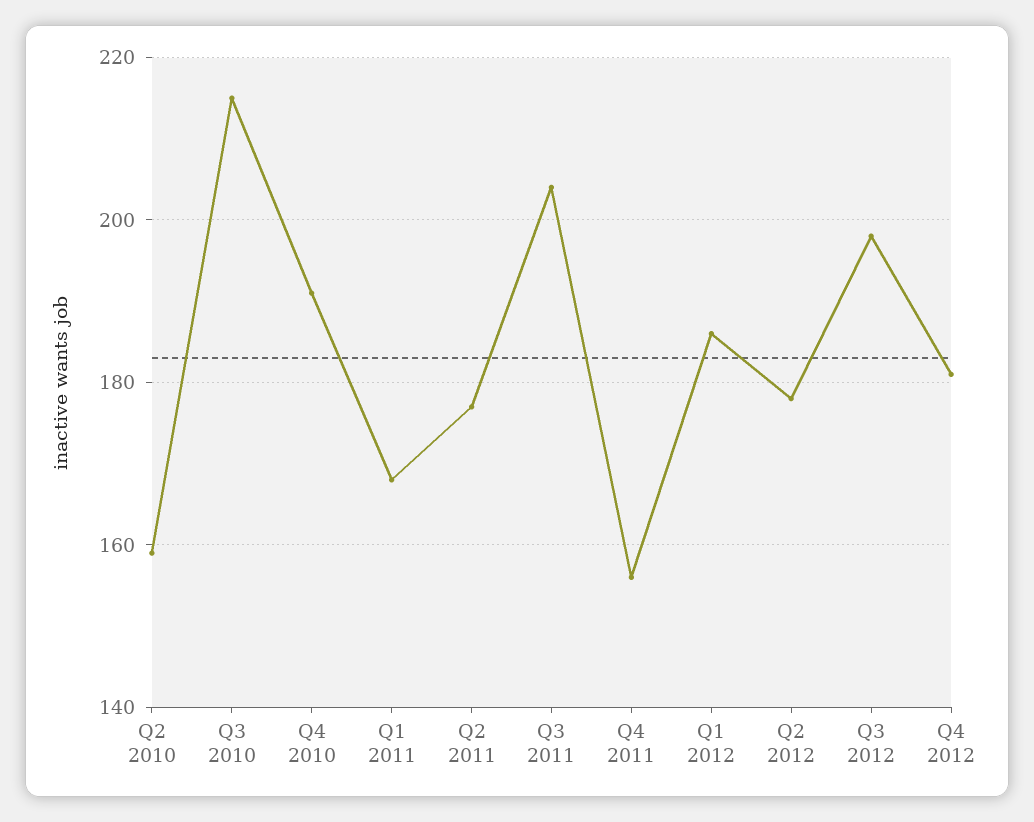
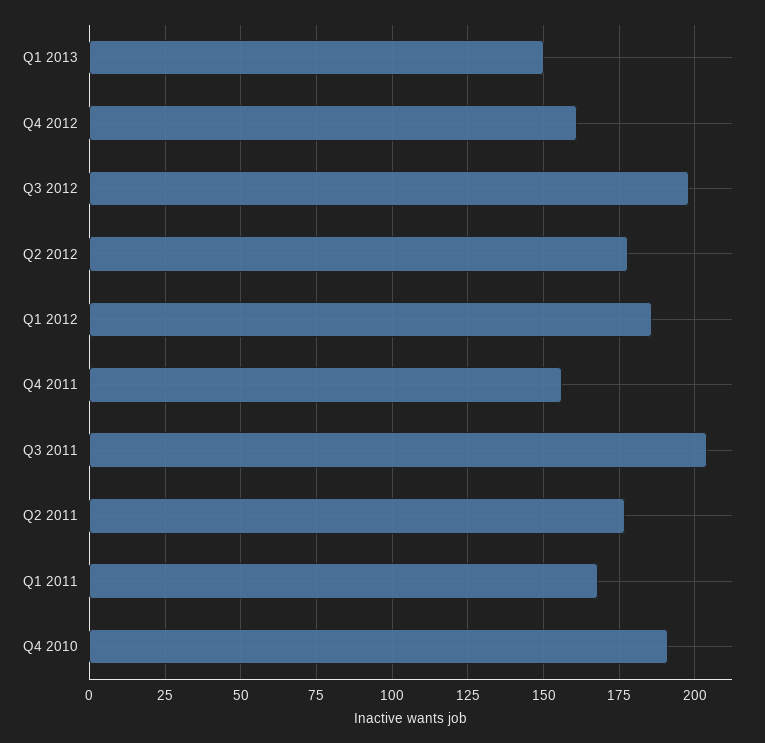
Q2 2010: 160 -> none
Q3 2010: 215 -> none
Q4 2012: 180 -> 160
Q1 2013: none -> 150

